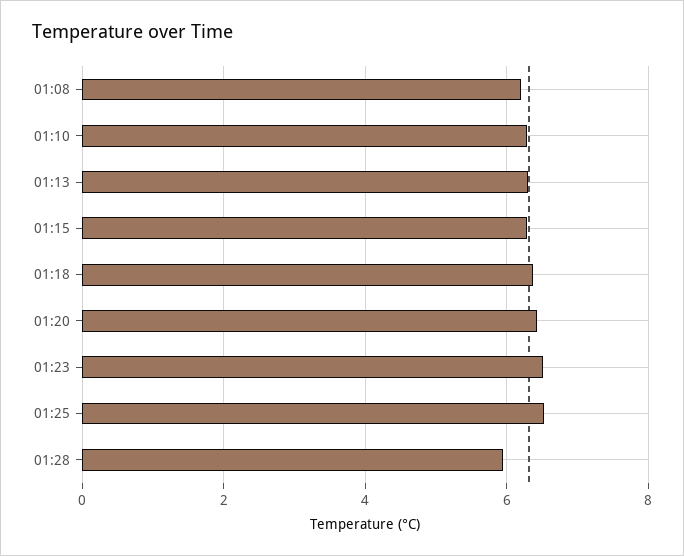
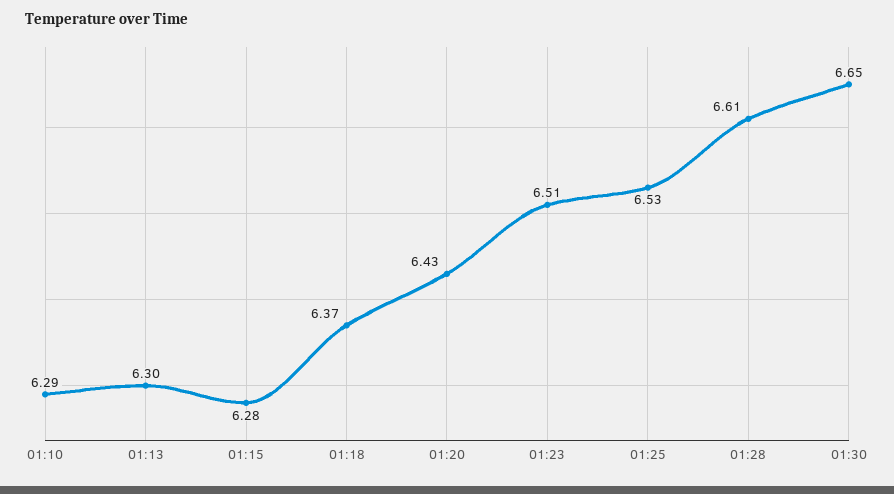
01:08: 6.2 -> none
01:28: 6 -> 6.61
01:30: none -> 6.65

